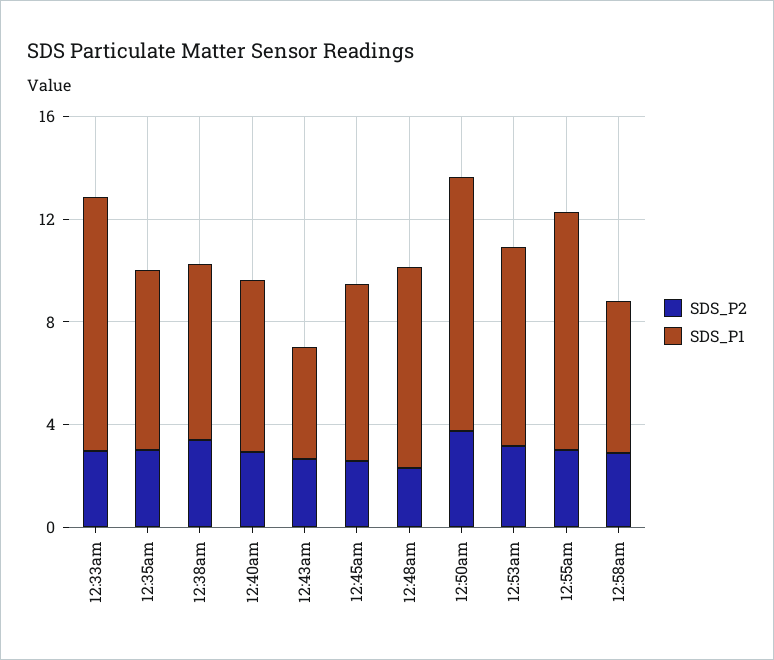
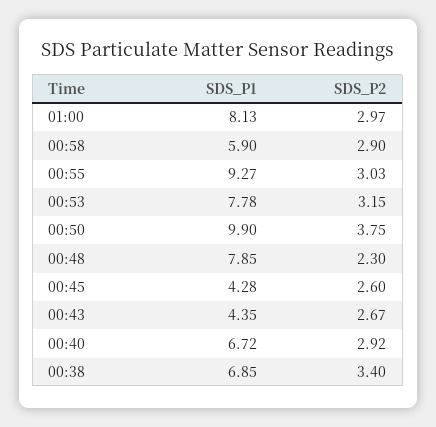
SDS_P2, 12:33am: 3 -> none
SDS_P1, 12:33am: 10 -> none
SDS_P2, 12:35am: 3 -> none
SDS_P1, 12:35am: 7 -> none
SDS_P1, 12:45am: 7 -> 4.28
SDS_P1, 01:00: none -> 8.13
SDS_P2, 01:00: none -> 2.97

